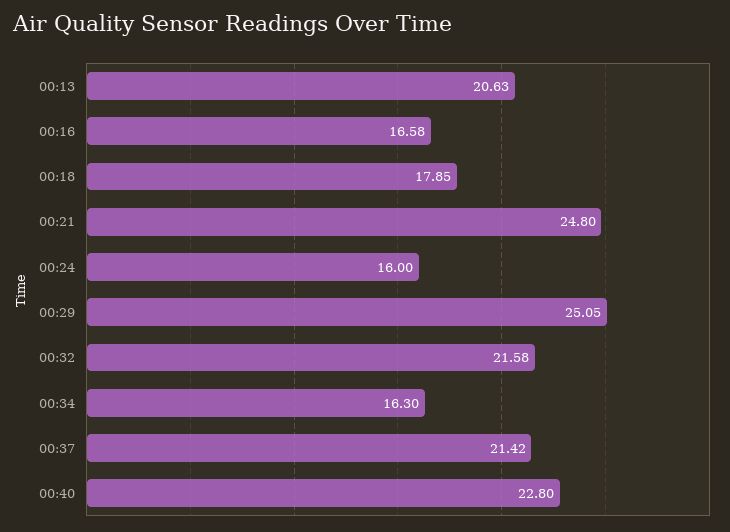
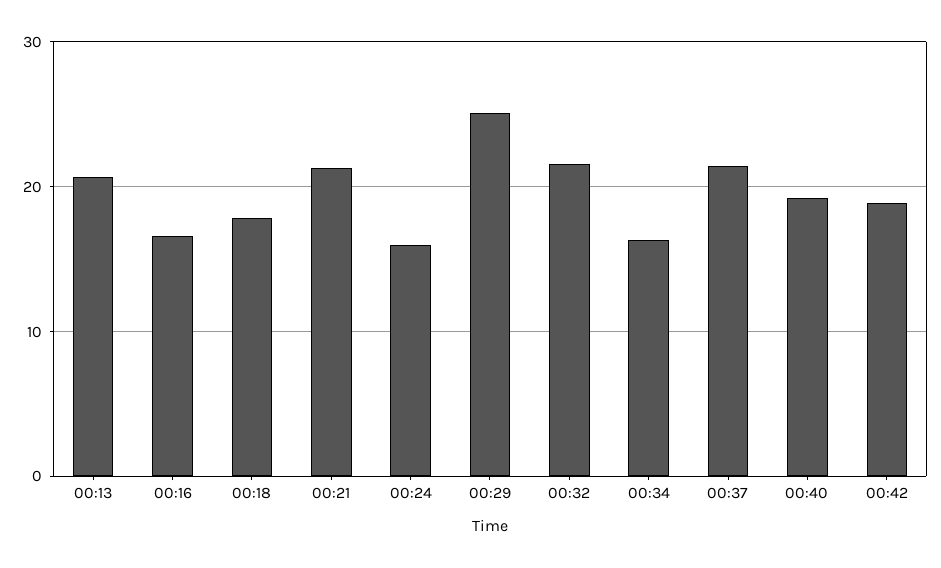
00:21: 24.8 -> 21
00:40: 22.8 -> 19
00:42: none -> 19

